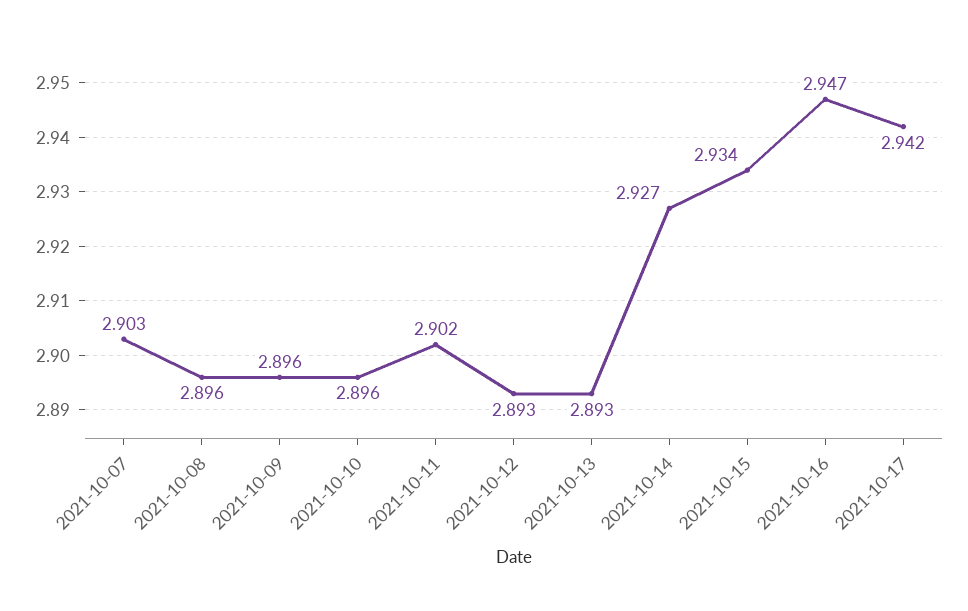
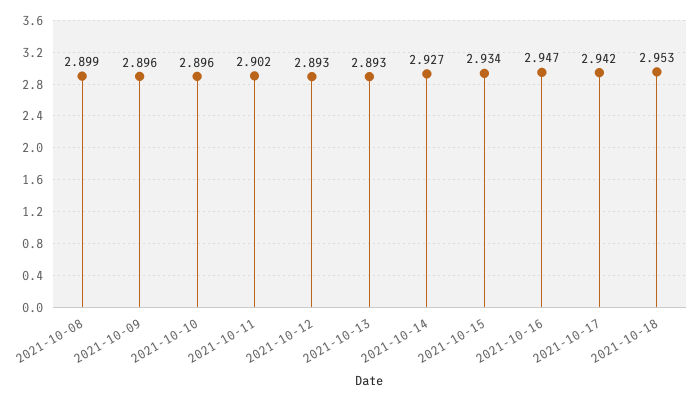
2021-10-07: 2.903 -> none
2021-10-08: 2.896 -> 2.899
2021-10-18: none -> 2.953

